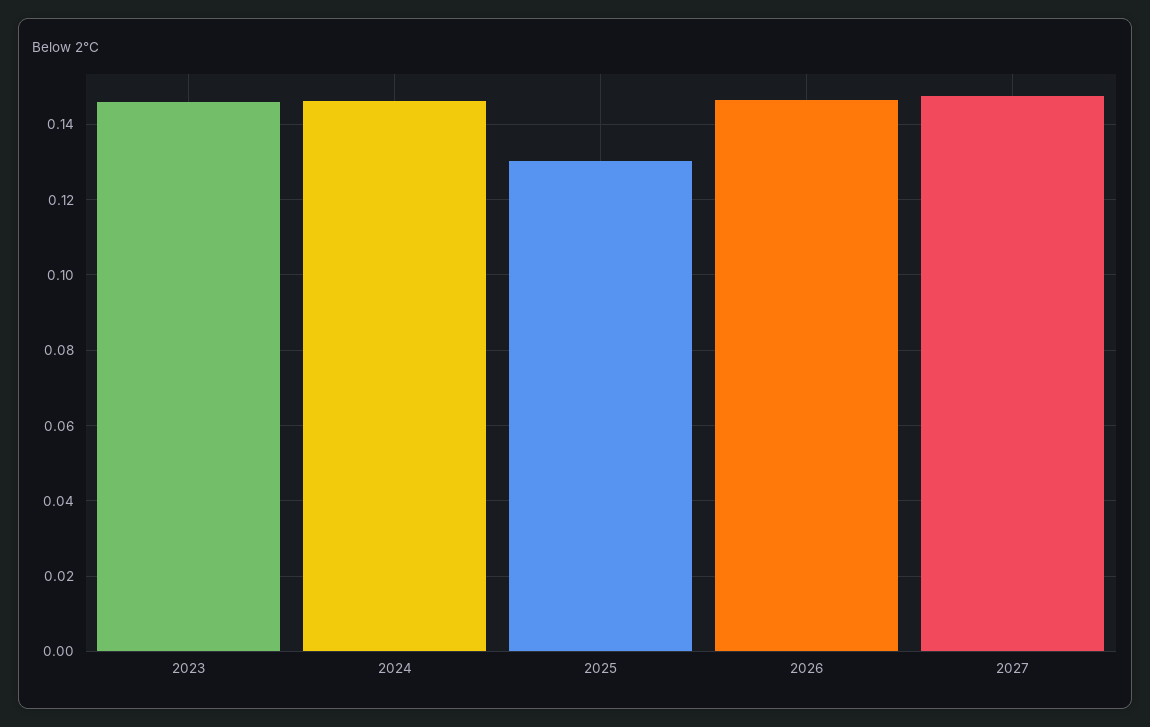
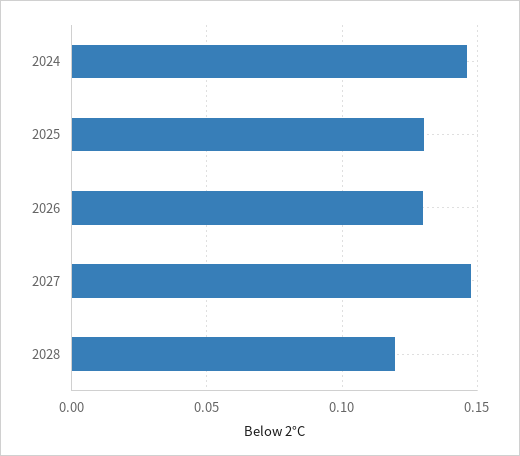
2023: 0.146 -> none
2026: 0.146 -> 0.13
2028: none -> 0.12

